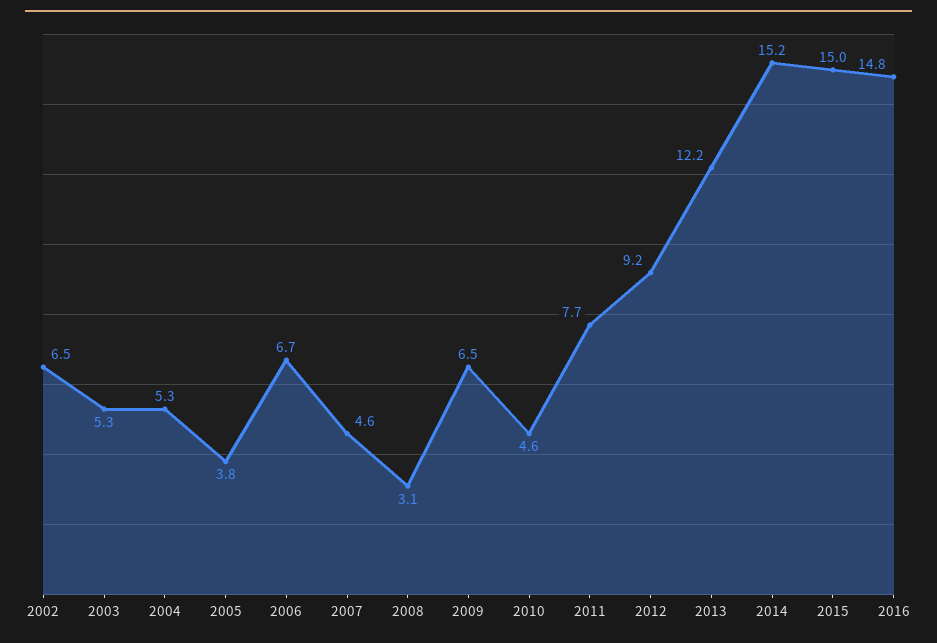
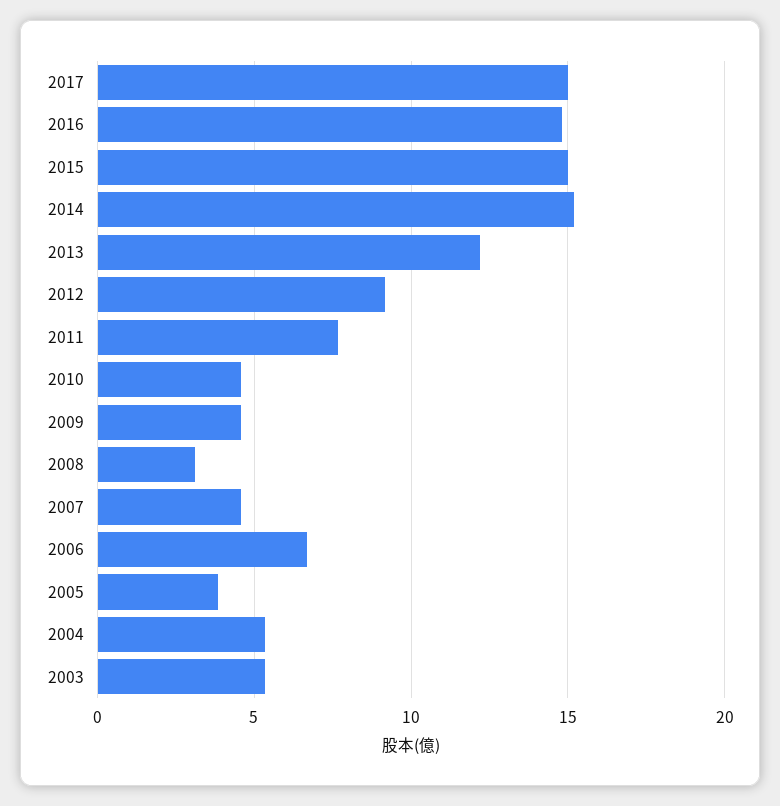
2002: 6.5 -> none
2009: 6.5 -> 4.5
2017: none -> 15

